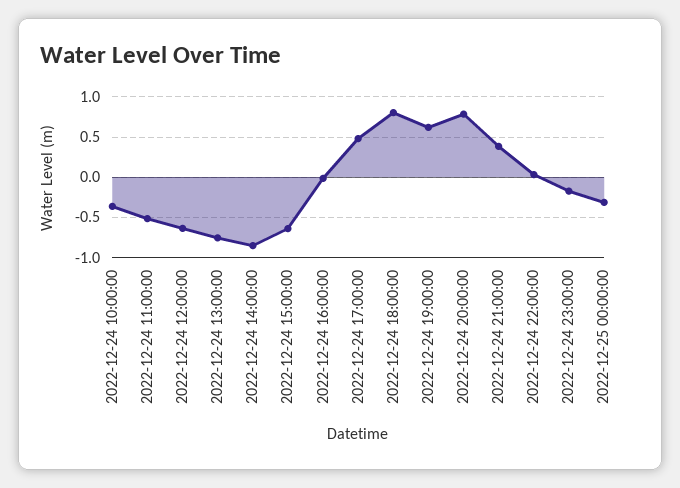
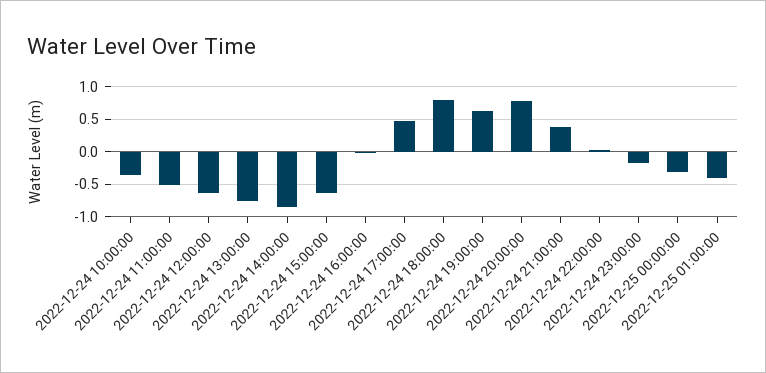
2022-12-25 01:00:00: none -> -0.4

